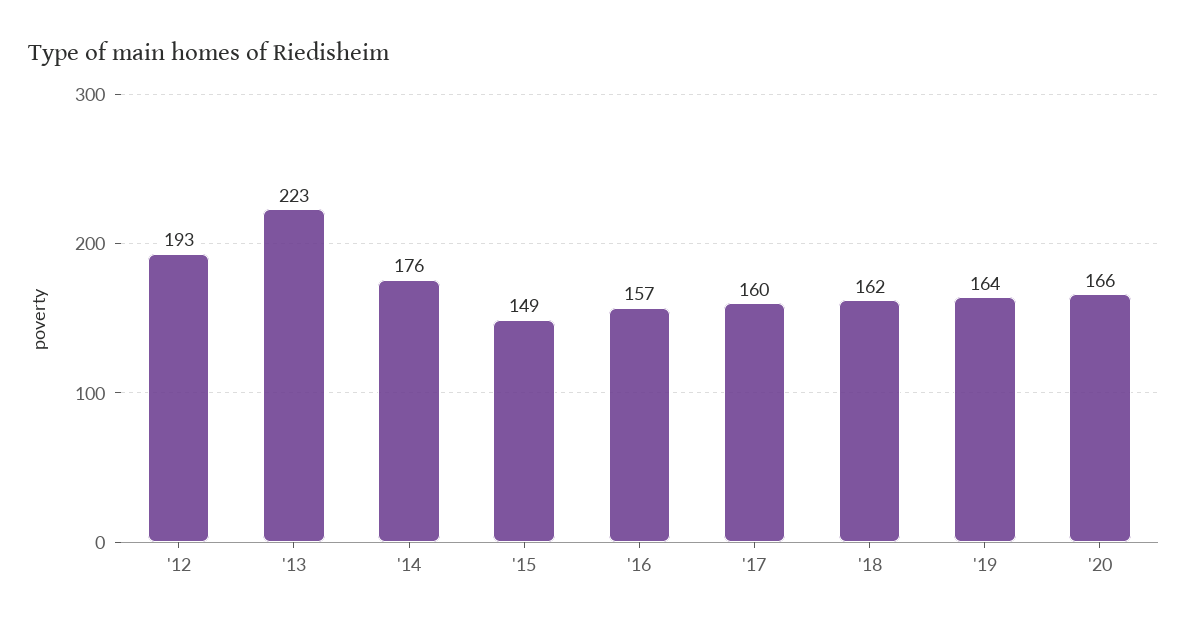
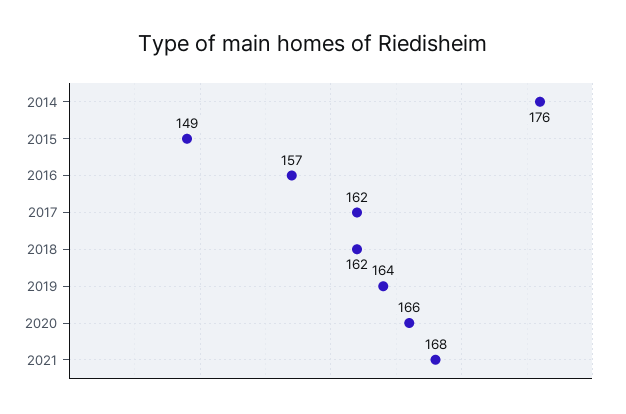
'12: 193 -> none
'13: 223 -> none
'17: 160 -> 162
2021: none -> 168

